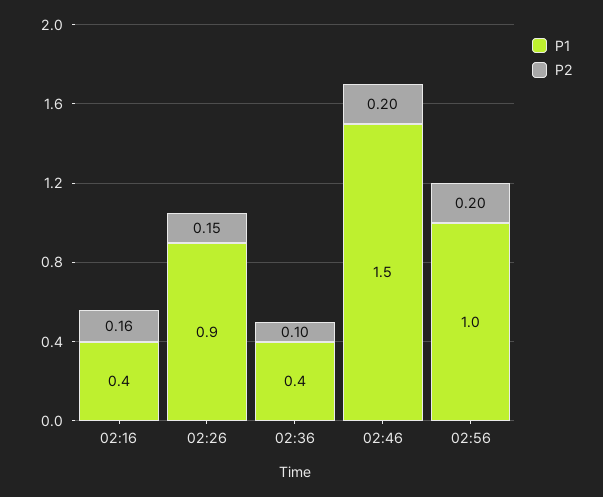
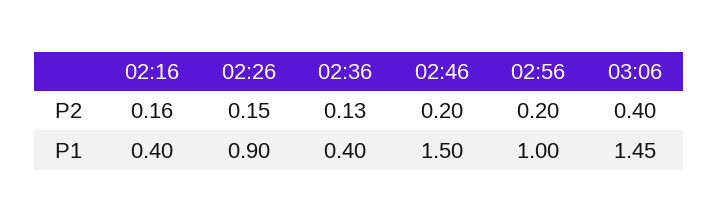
P2, 02:36: 0.1 -> 0.13
P2, 03:06: none -> 0.4
P1, 03:06: none -> 1.45

